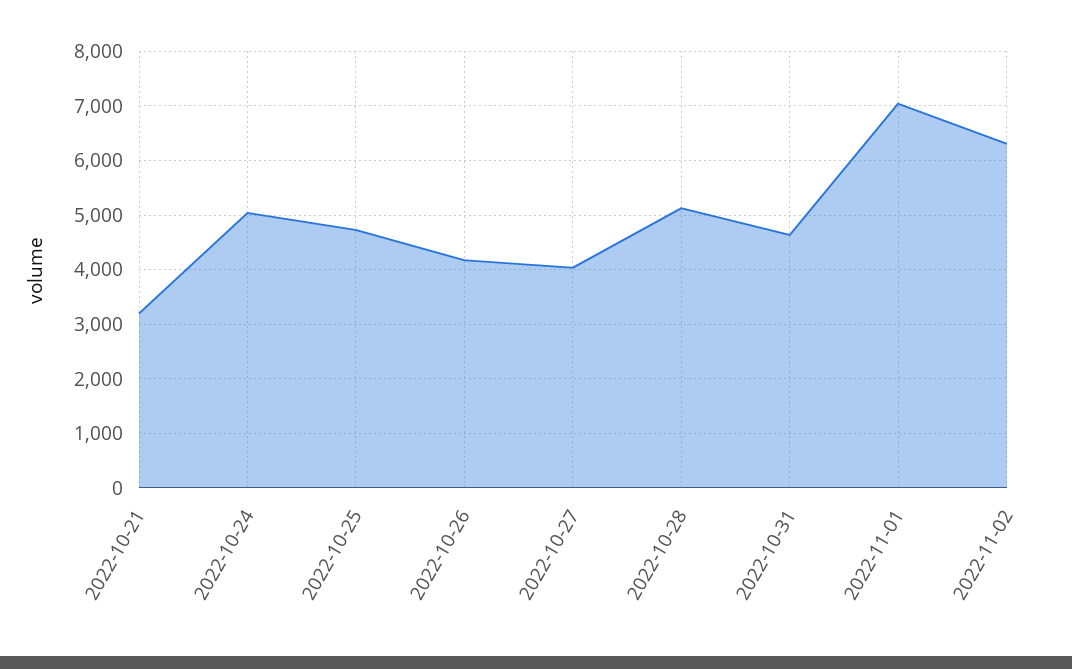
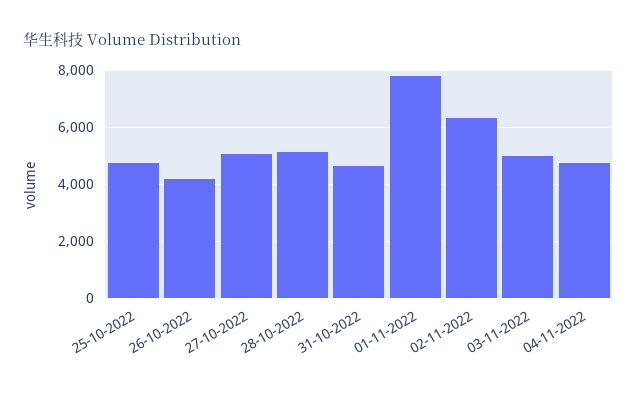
2022-10-21: 3200 -> none
2022-10-24: 5000 -> none
2022-10-27: 4000 -> 5000
2022-11-01: 7000 -> 7750
03-11-2022: none -> 5000
04-11-2022: none -> 4750

